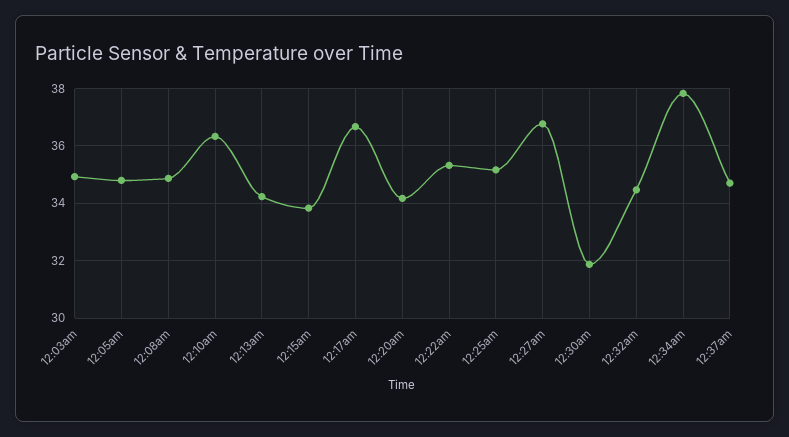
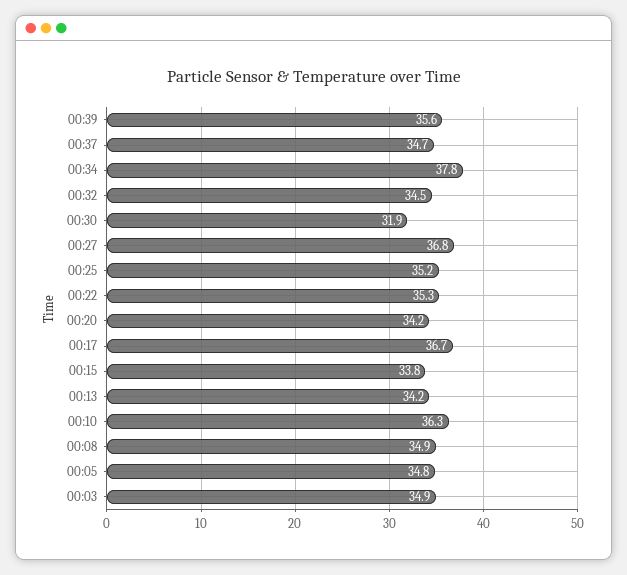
00:39: none -> 35.6

